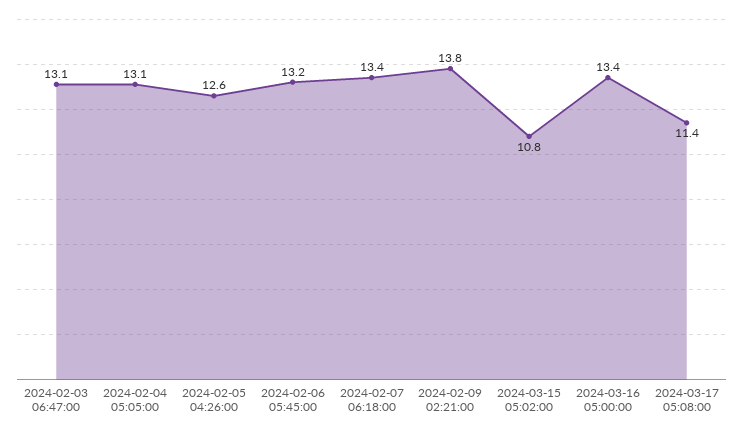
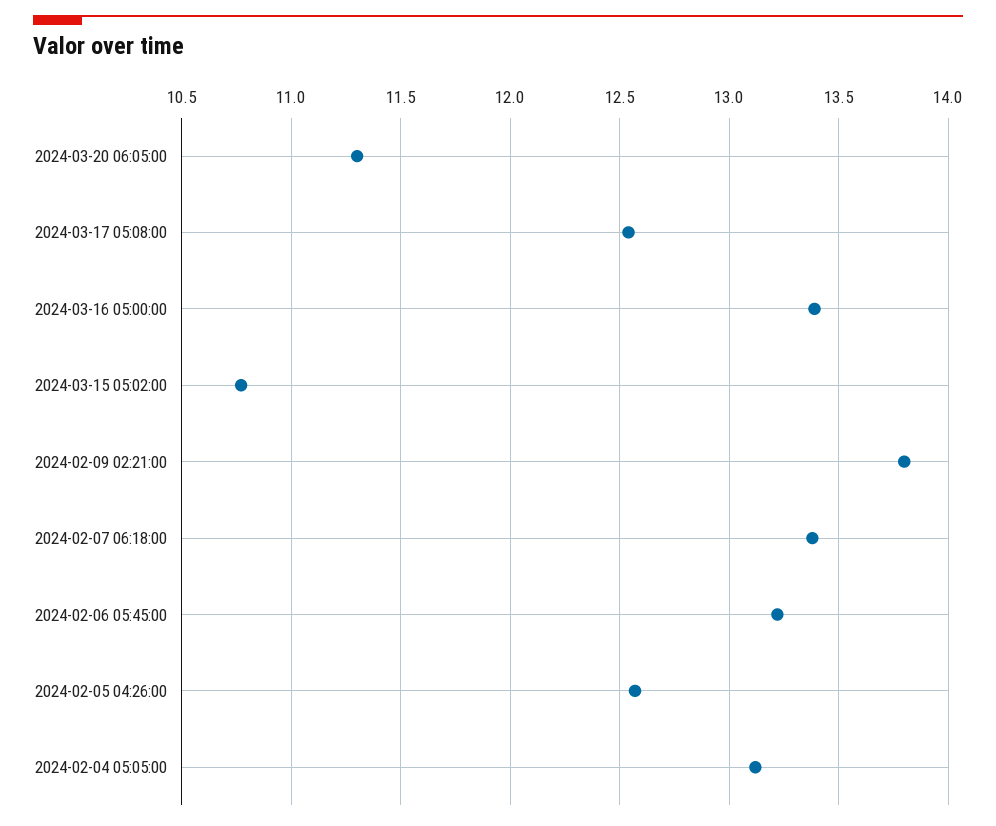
2024-02-03 06:47:00: 13.1 -> none
2024-03-17 05:08:00: 11.4 -> 12.55
2024-03-20 06:05:00: none -> 11.3

